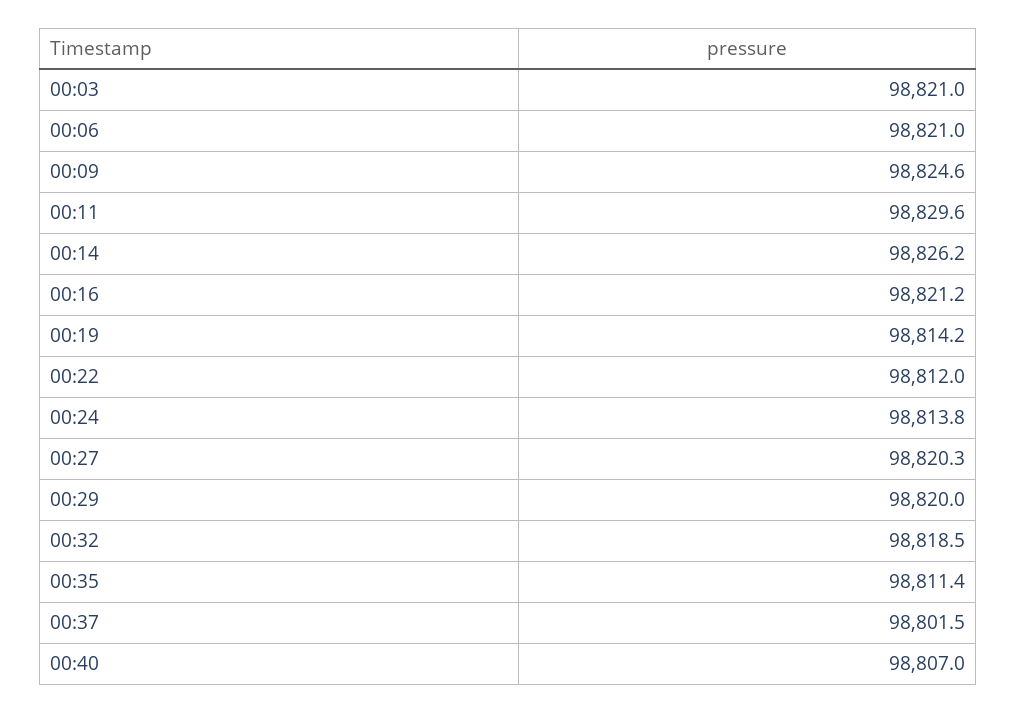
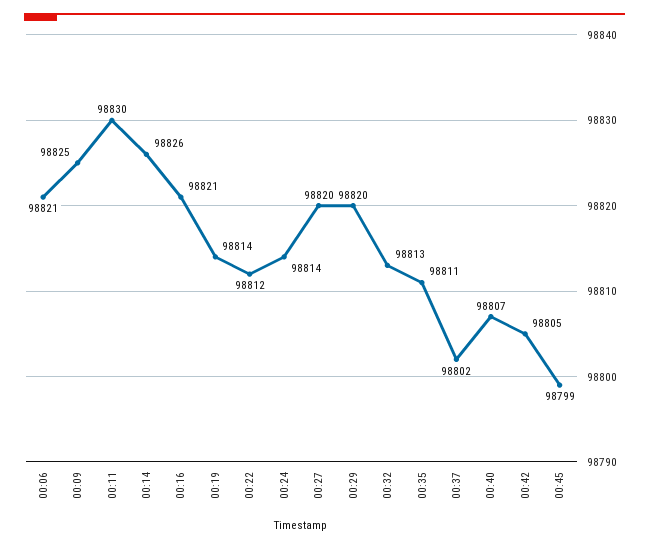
00:03: 98821 -> none
00:32: 98818.5 -> 98813
00:42: none -> 98805
00:45: none -> 98799

